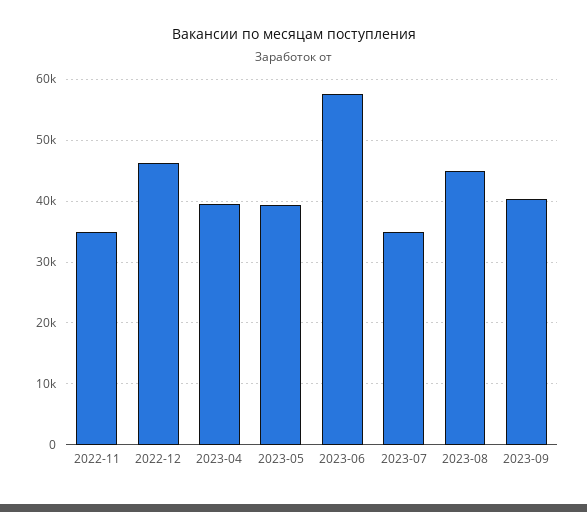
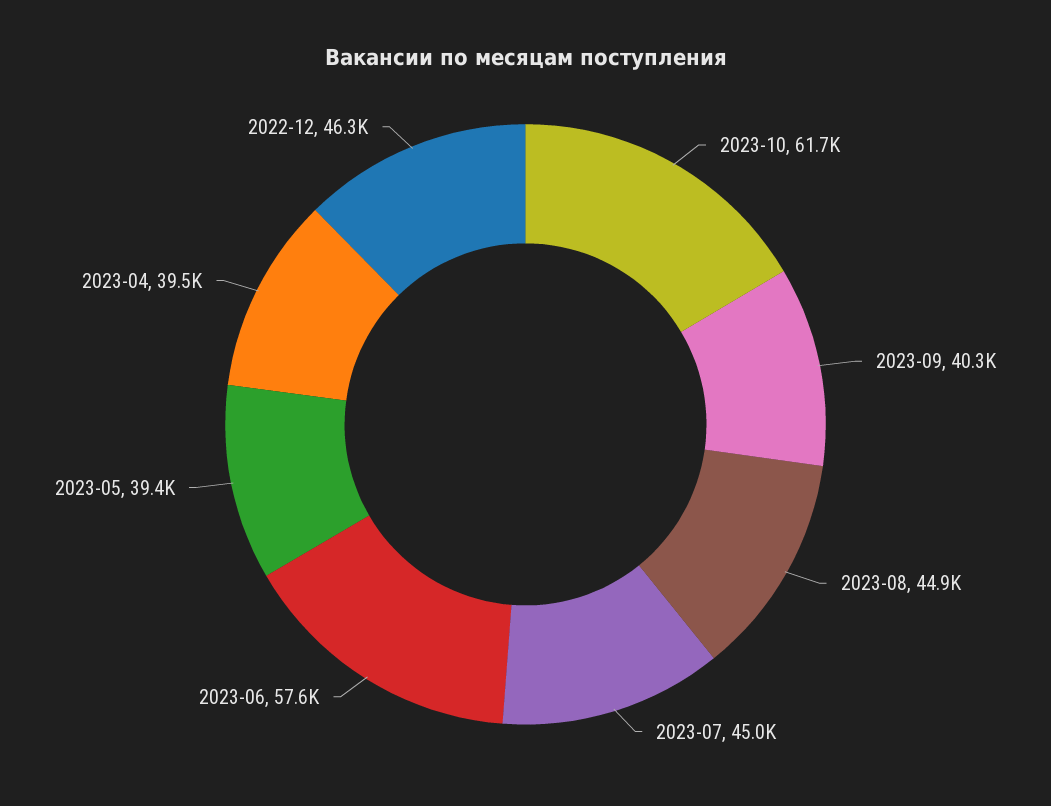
2022-11: 35000 -> none
2023-07: 35000 -> 45000
2023-10: none -> 61700

